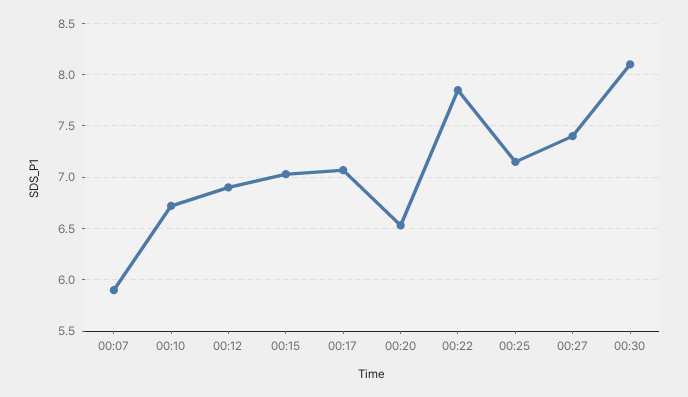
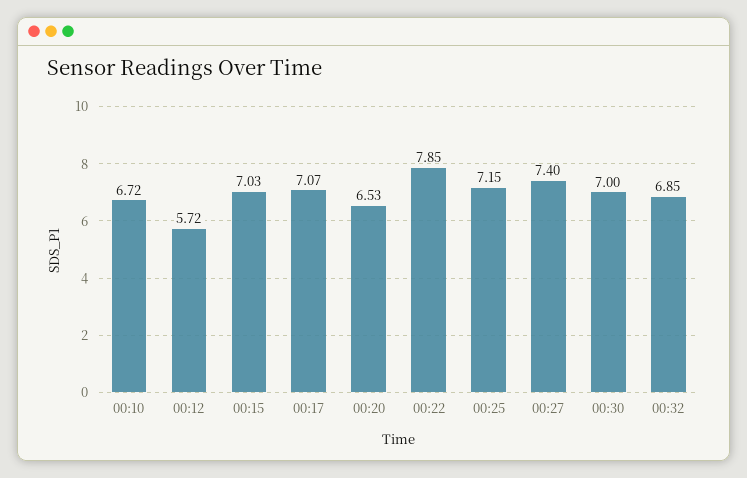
00:07: 5.9 -> none
00:12: 6.9 -> 5.72
00:30: 8.1 -> 7
00:32: none -> 6.85

